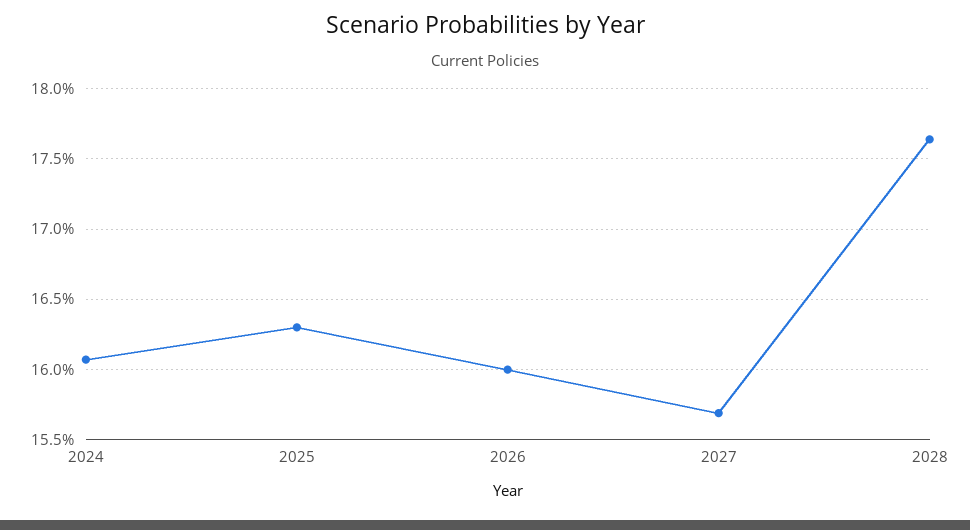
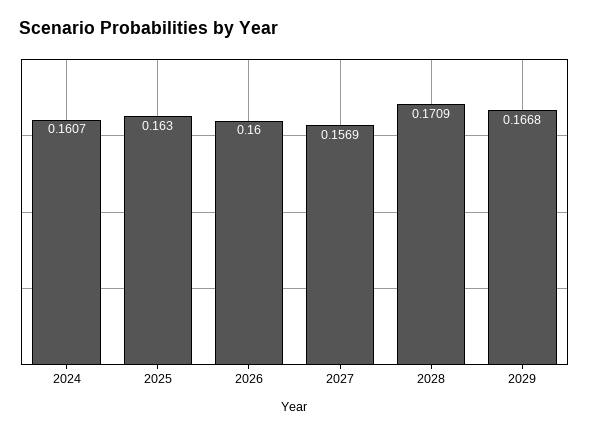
2028: 0.1765 -> 0.1709
2029: none -> 0.1668

